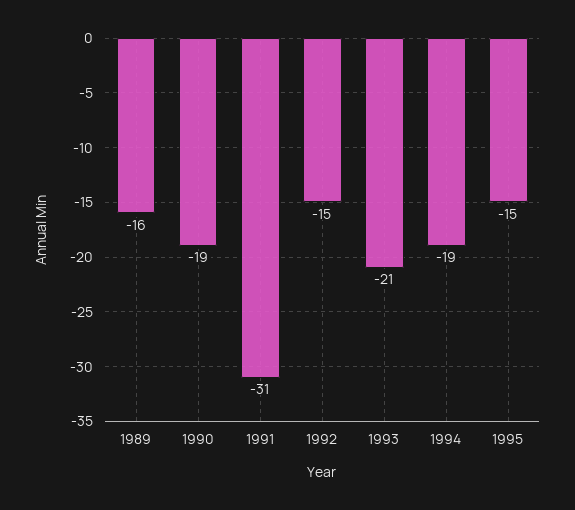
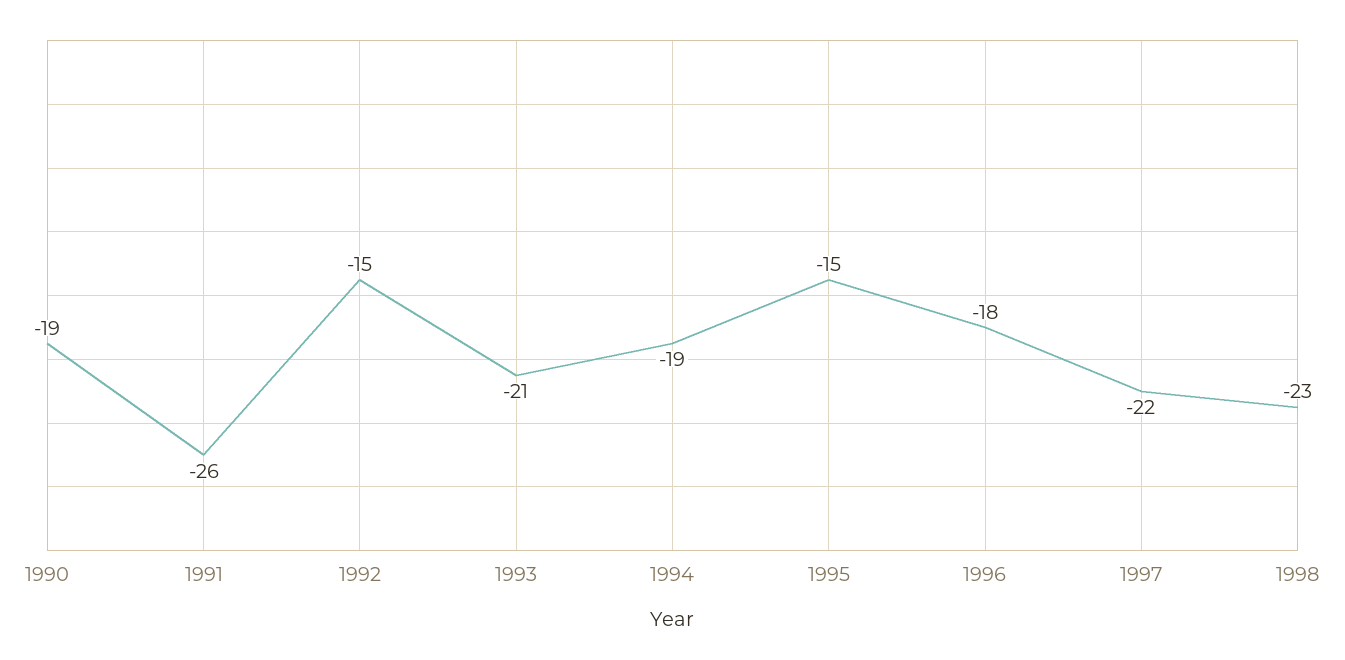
1989: -16 -> none
1991: -31 -> -26
1996: none -> -18
1997: none -> -22
1998: none -> -23

